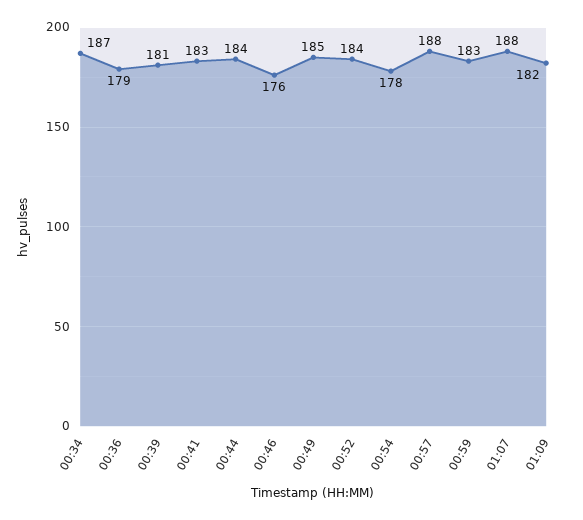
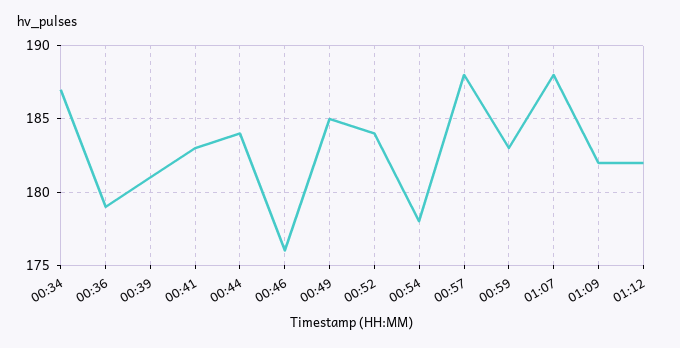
01:12: none -> 182

